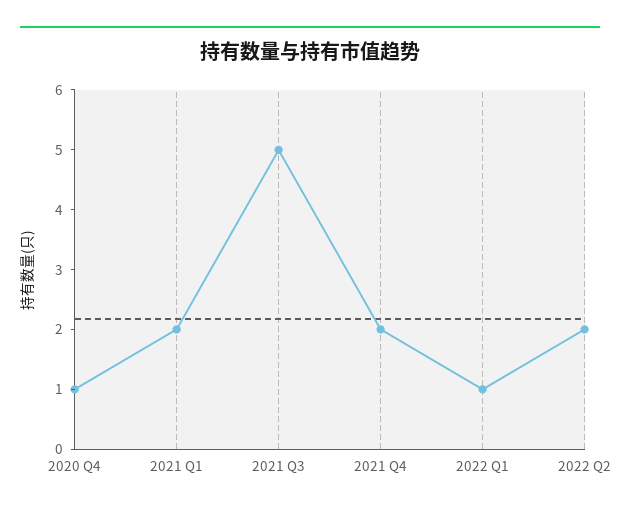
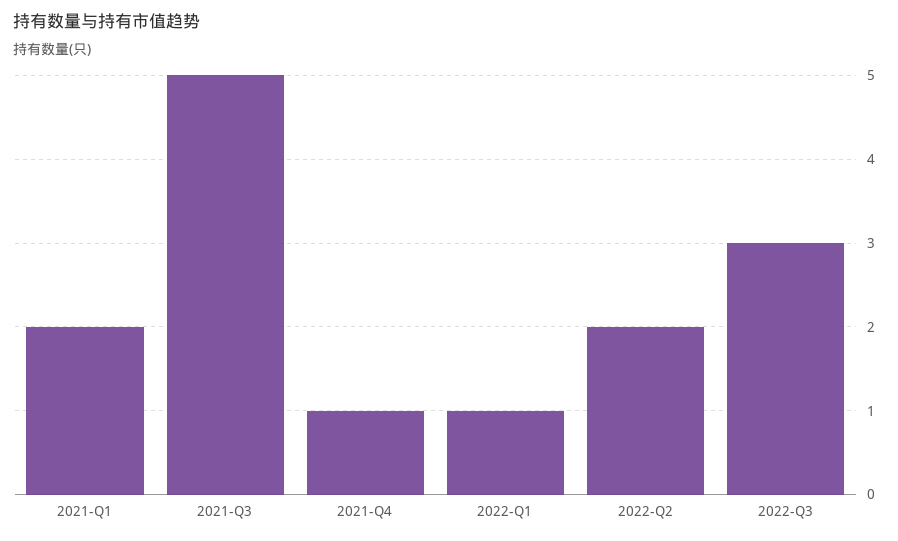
2020 Q4: 1 -> none
2021 Q4: 2 -> 1
2022-Q3: none -> 3

